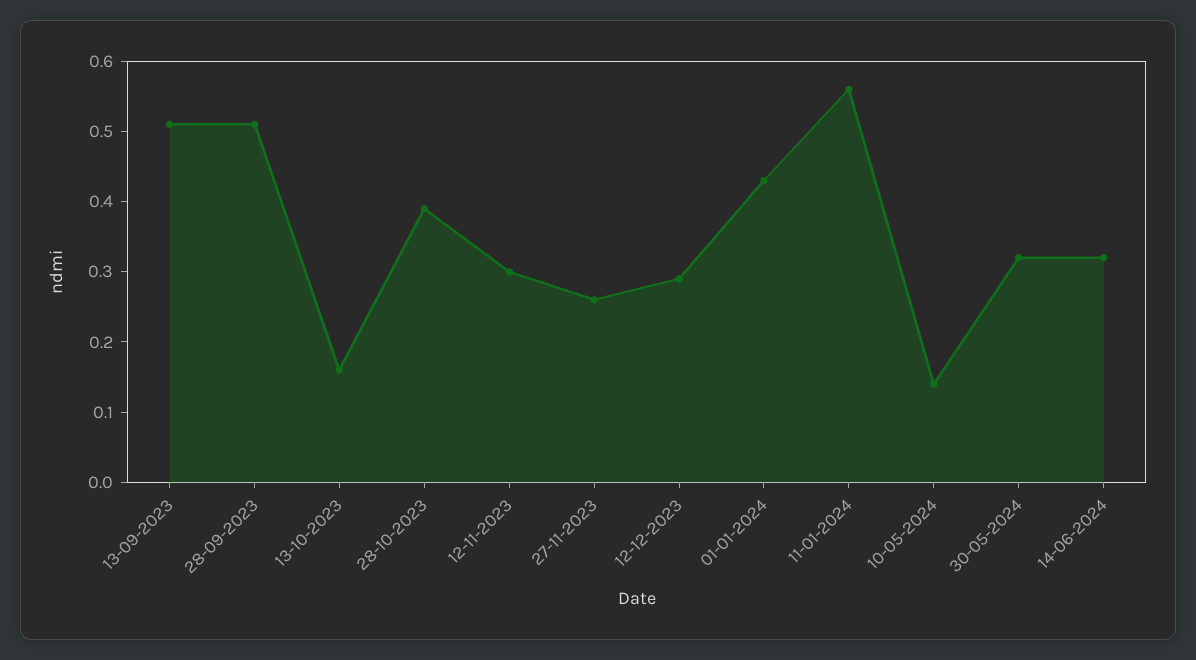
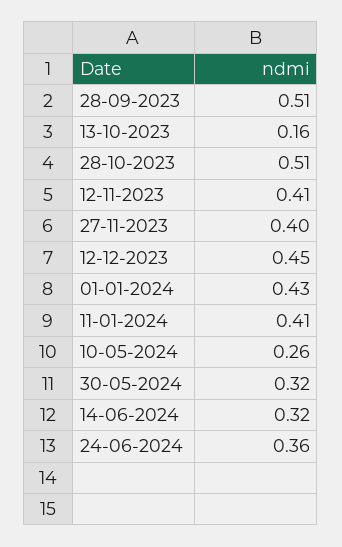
13-09-2023: 0.5 -> none
28-10-2023: 0.4 -> 0.51
12-11-2023: 0.3 -> 0.41
27-11-2023: 0.25 -> 0.4
12-12-2023: 0.3 -> 0.45
11-01-2024: 0.55 -> 0.41
10-05-2024: 0.15 -> 0.26
24-06-2024: none -> 0.36

